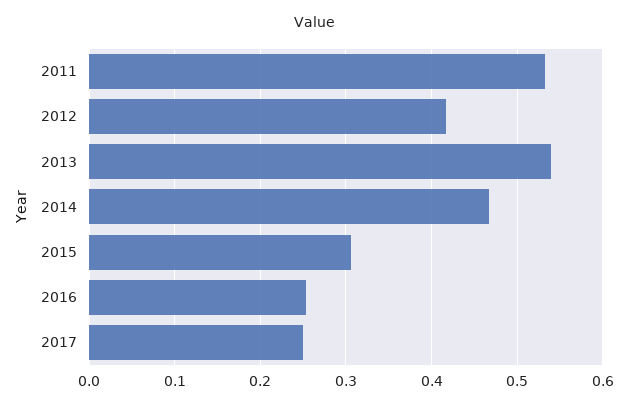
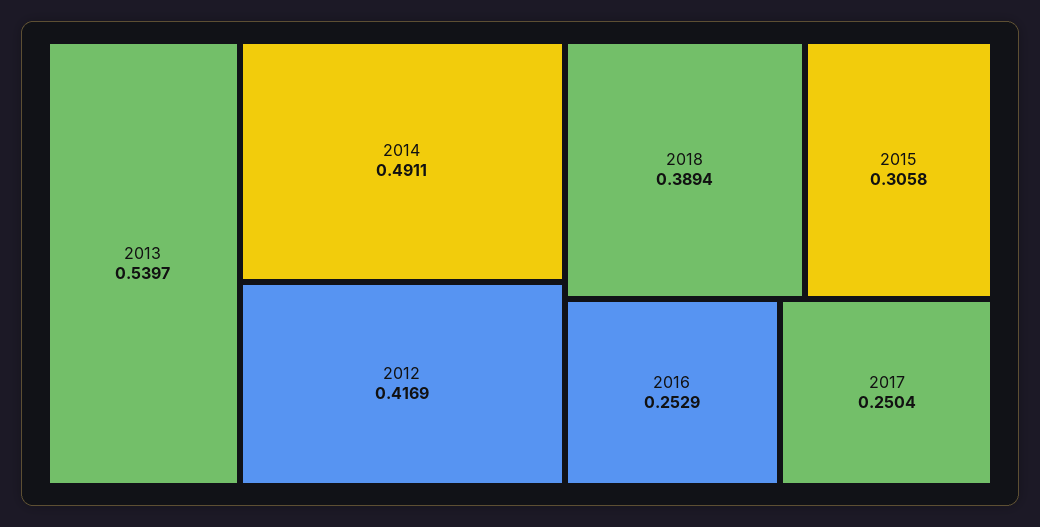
2011: 0.53 -> none
2014: 0.47 -> 0.4911
2018: none -> 0.3894

